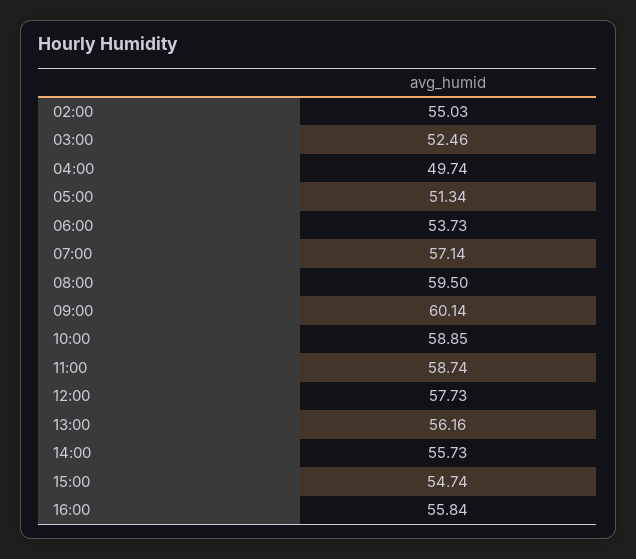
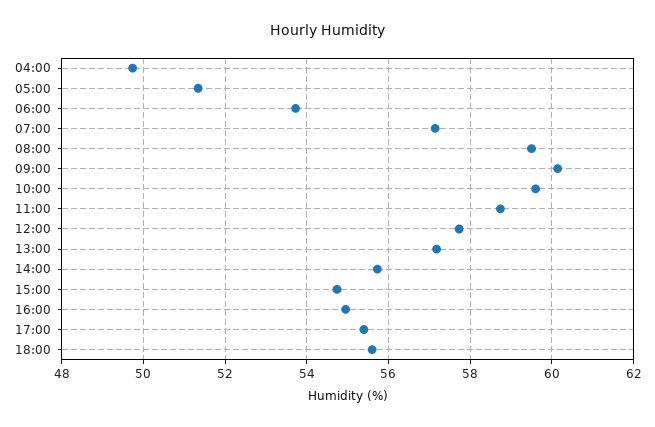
02:00: 55.03 -> none
03:00: 52.46 -> none
10:00: 58.85 -> 59.6
13:00: 56.16 -> 57.2
16:00: 55.84 -> 55
17:00: none -> 55.4
18:00: none -> 55.6

